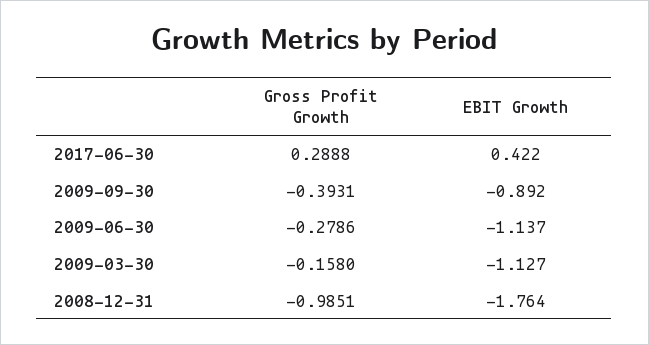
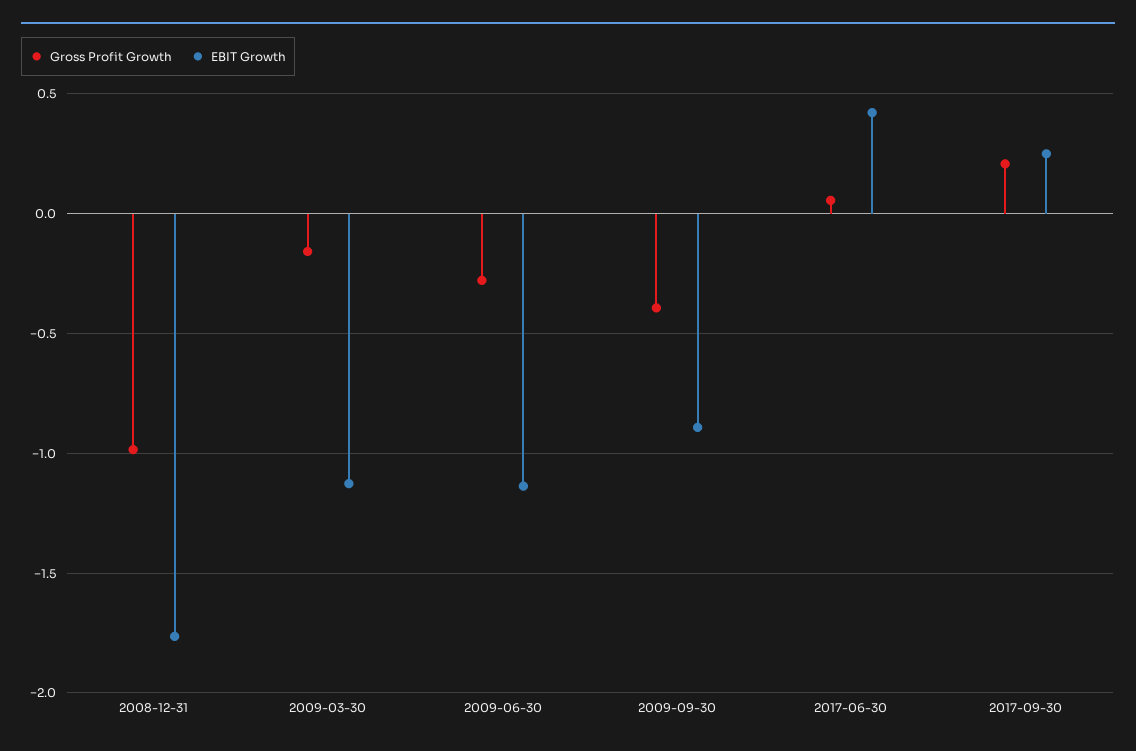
Gross Profit Growth, 2017-06-30: 0.2888 -> 0.05
Gross Profit Growth, 2017-09-30: none -> 0.2
EBIT Growth, 2017-09-30: none -> 0.25

